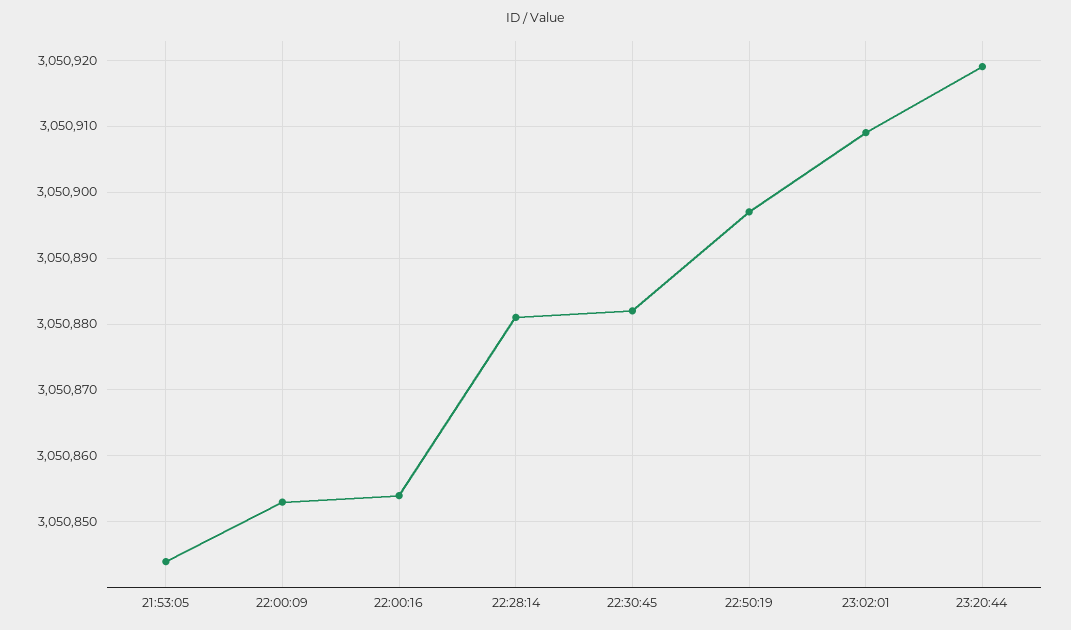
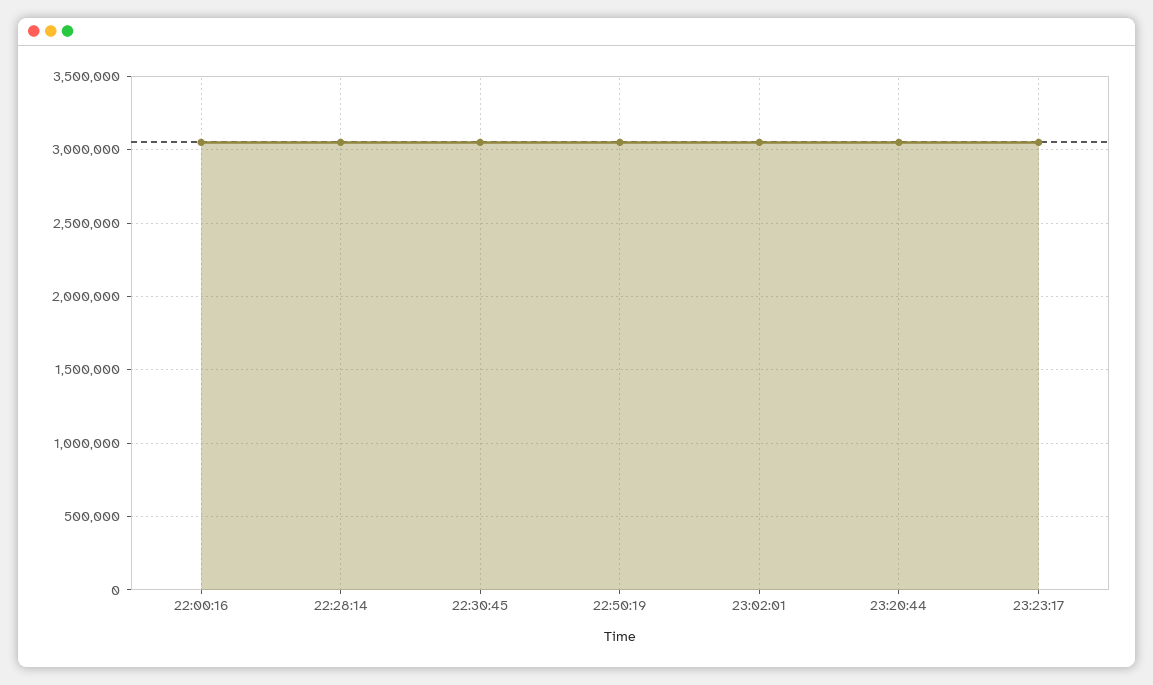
21:53:05: 3050844 -> none
22:00:09: 3050853 -> none
23:23:17: none -> 3050000

